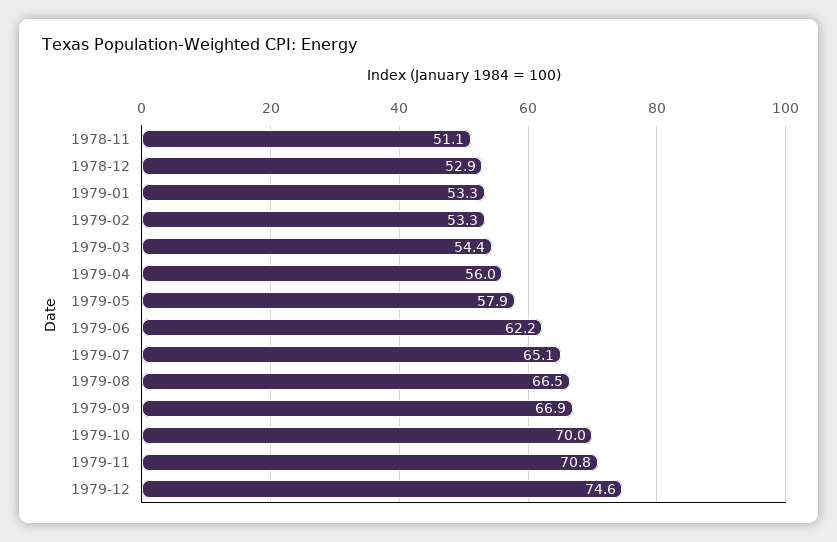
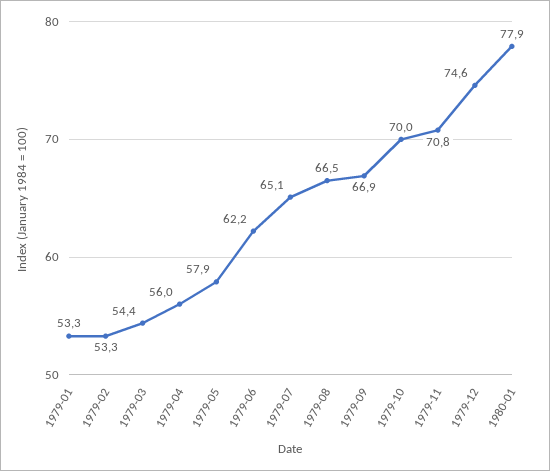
1978-11: 51.1 -> none
1978-12: 52.9 -> none
1980-01: none -> 77.9

